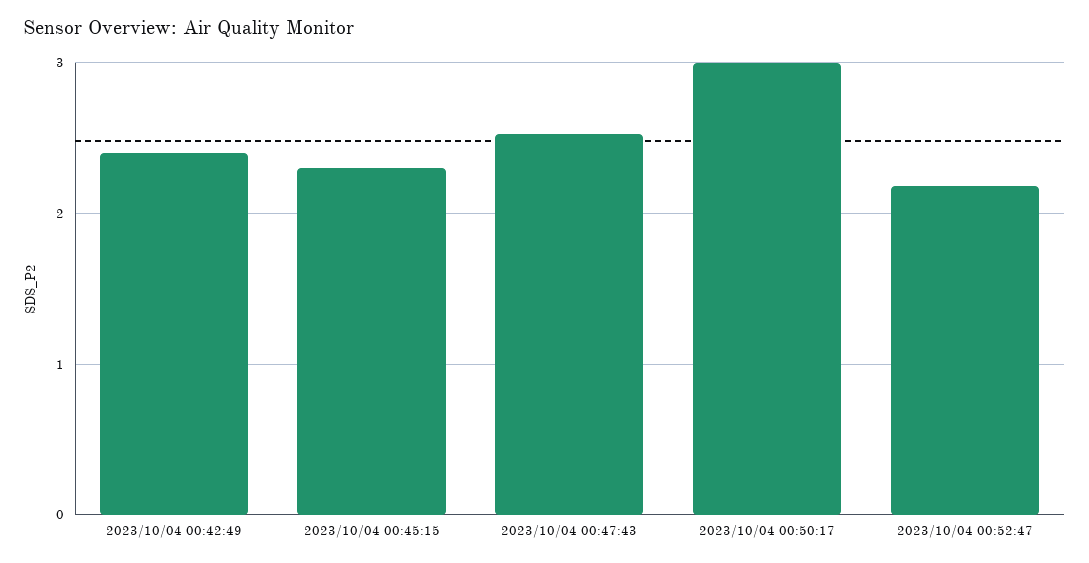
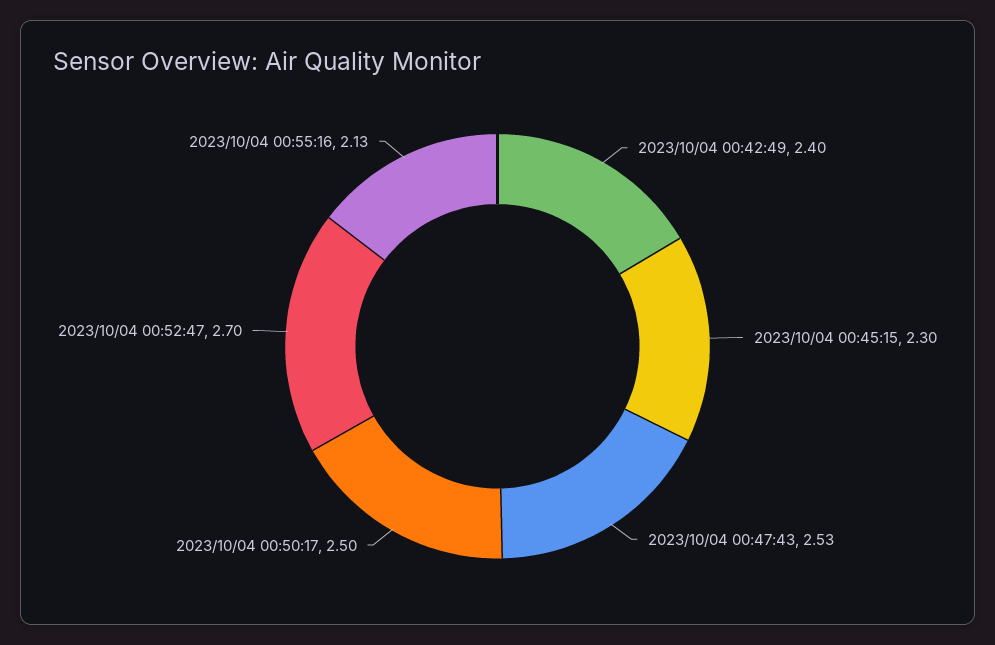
2023/10/04 00:50:17: 3 -> 2.5
2023/10/04 00:52:47: 2.2 -> 2.7
2023/10/04 00:55:16: none -> 2.13

